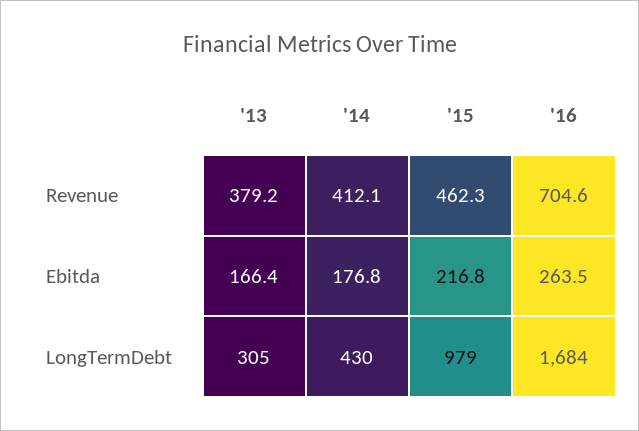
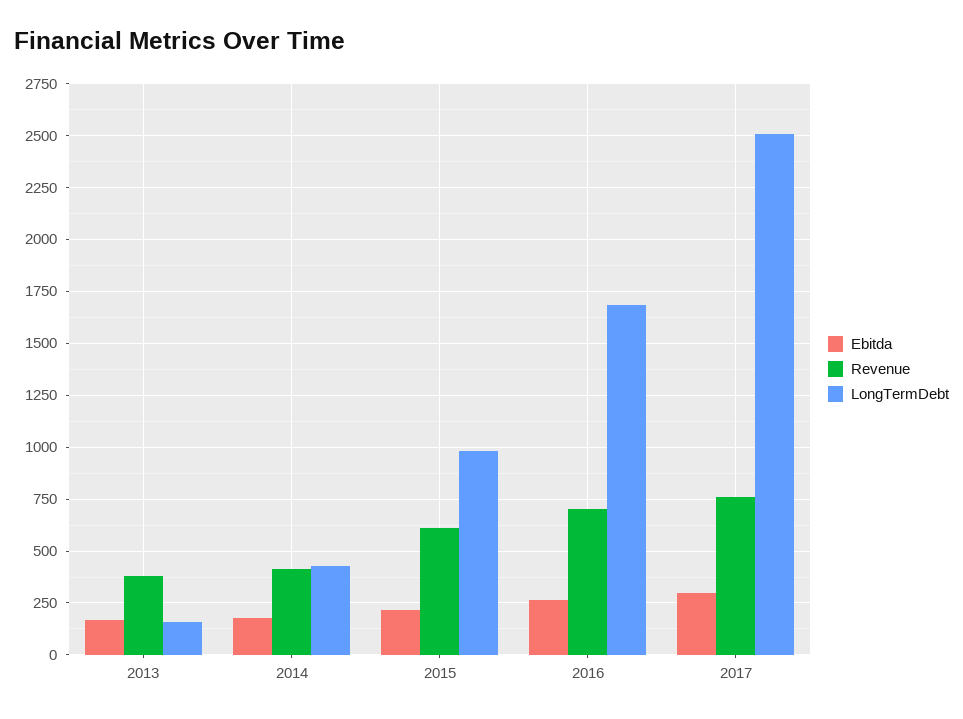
Revenue, '15: 462.3 -> 600
LongTermDebt, '13: 305 -> 150
Ebitda, 2017: none -> 300
Revenue, 2017: none -> 750
LongTermDebt, 2017: none -> 2500

